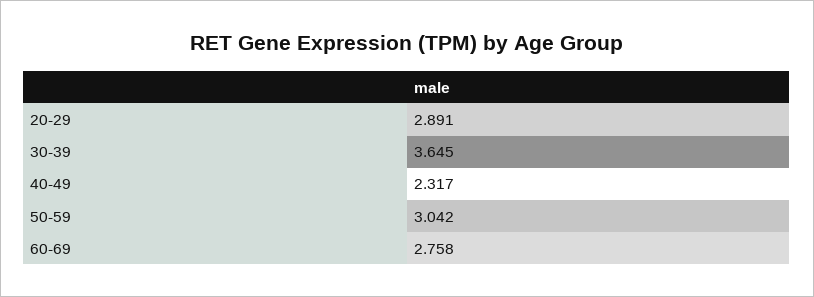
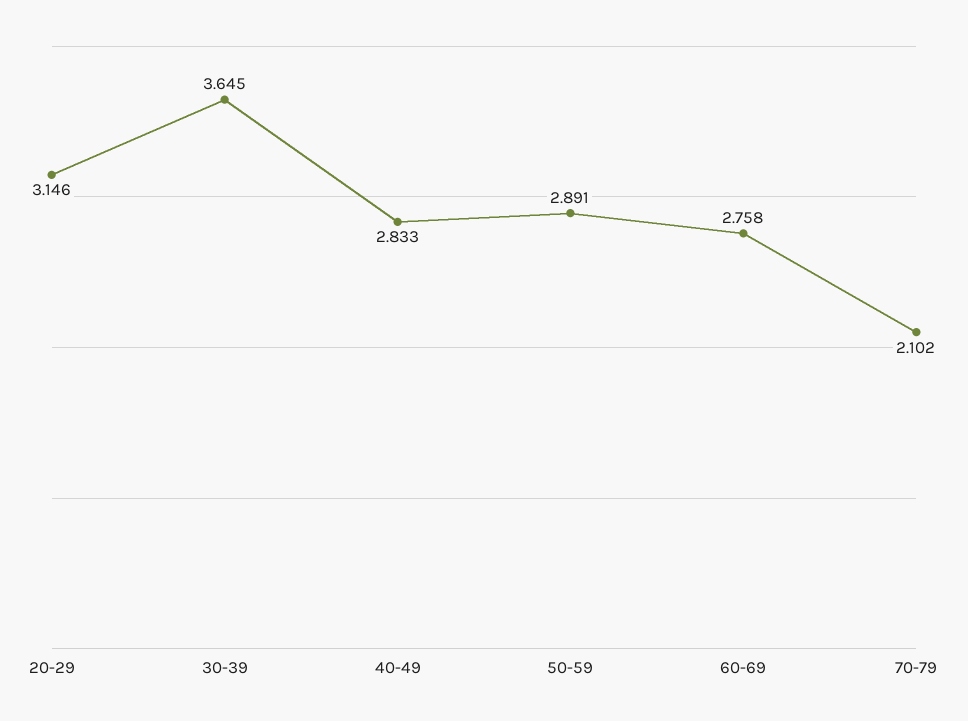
20-29: 2.891 -> 3.146
40-49: 2.317 -> 2.833
50-59: 3.042 -> 2.891
70-79: none -> 2.102

